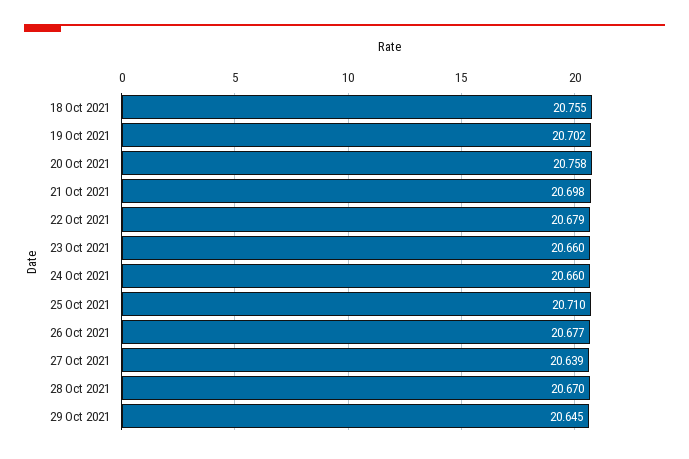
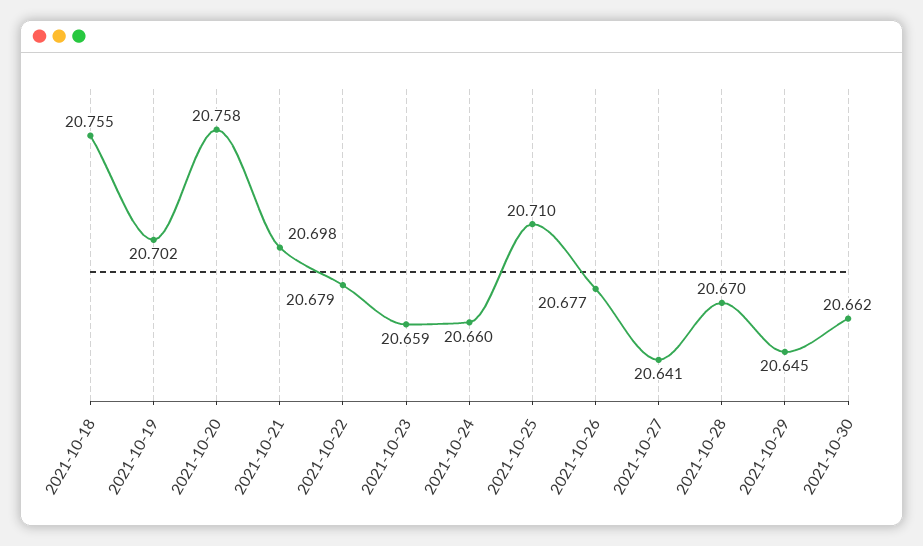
23 Oct 2021: 20.66 -> 20.659
27 Oct 2021: 20.639 -> 20.641
2021-10-30: none -> 20.662

